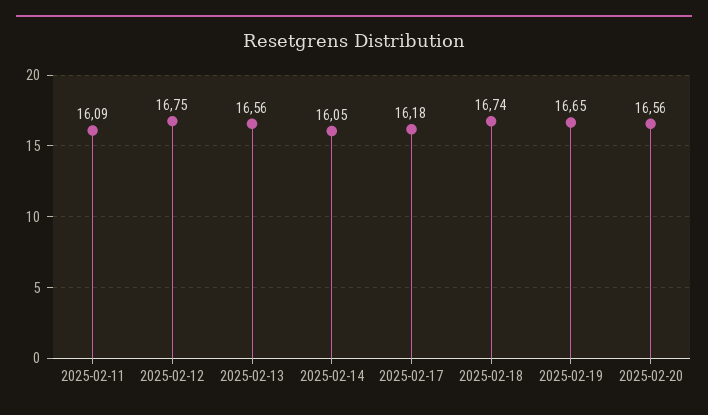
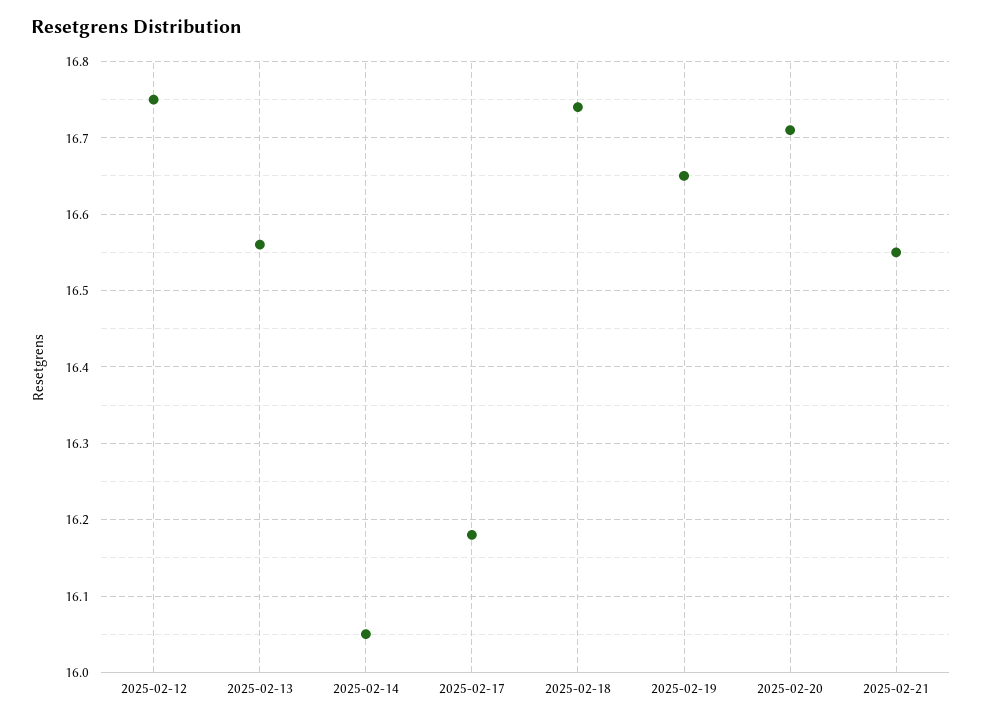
2025-02-11: 16.09 -> none
2025-02-20: 16.56 -> 16.71
2025-02-21: none -> 16.55

